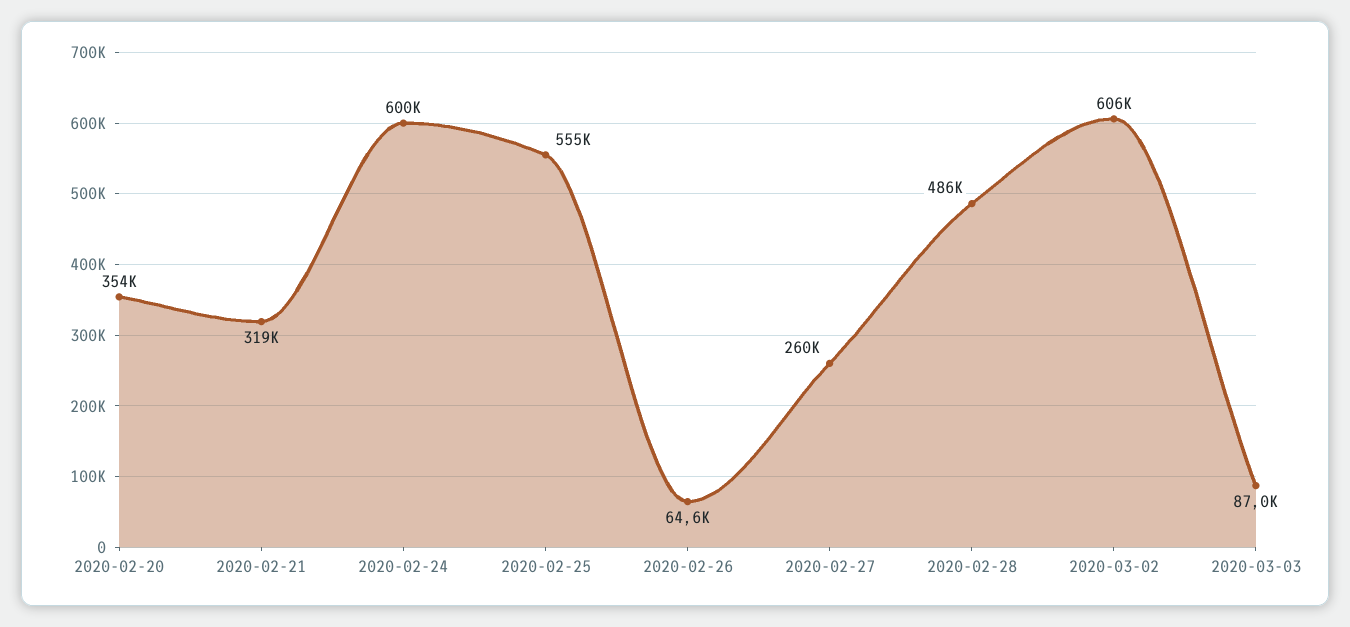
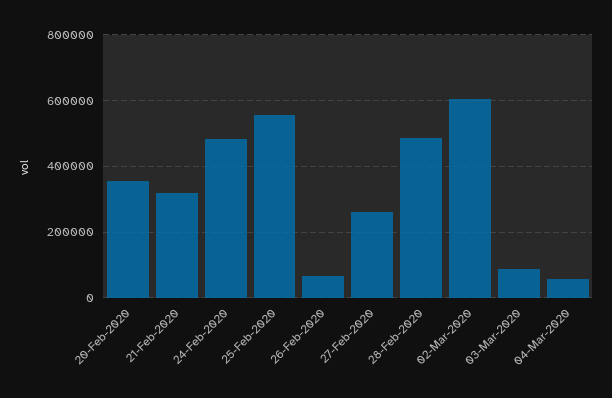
2020-02-24: 600000 -> 480000
04-Mar-2020: none -> 60000

